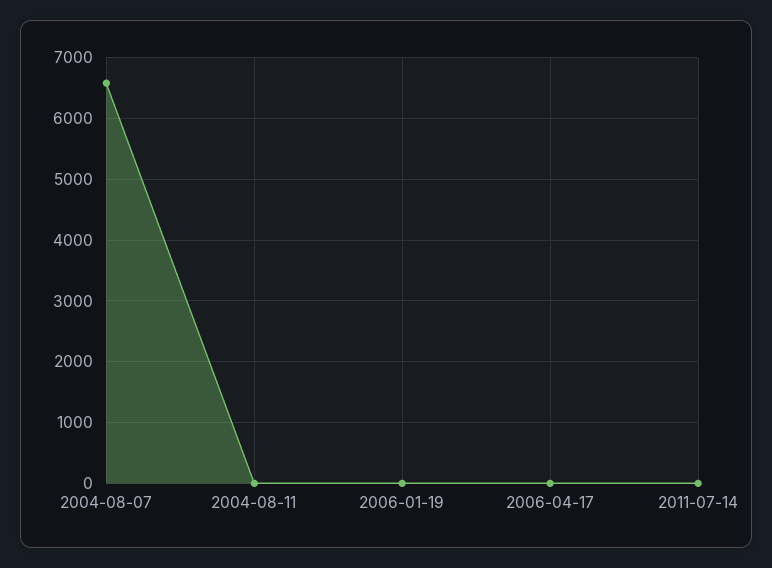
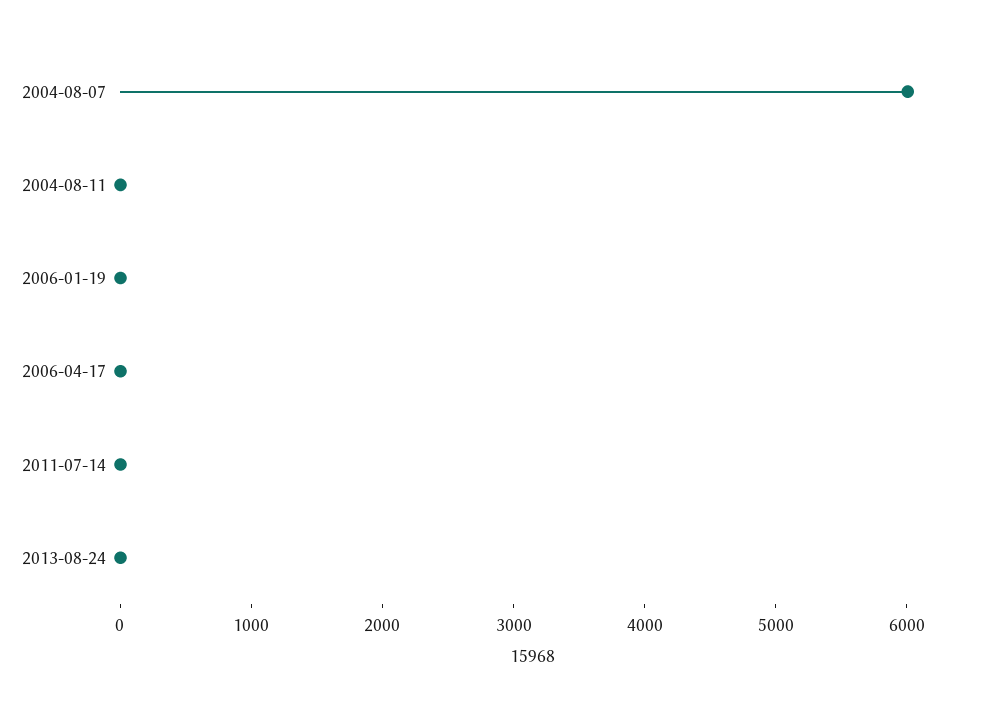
2004-08-07: 6600 -> 6000
2013-08-24: none -> 0

